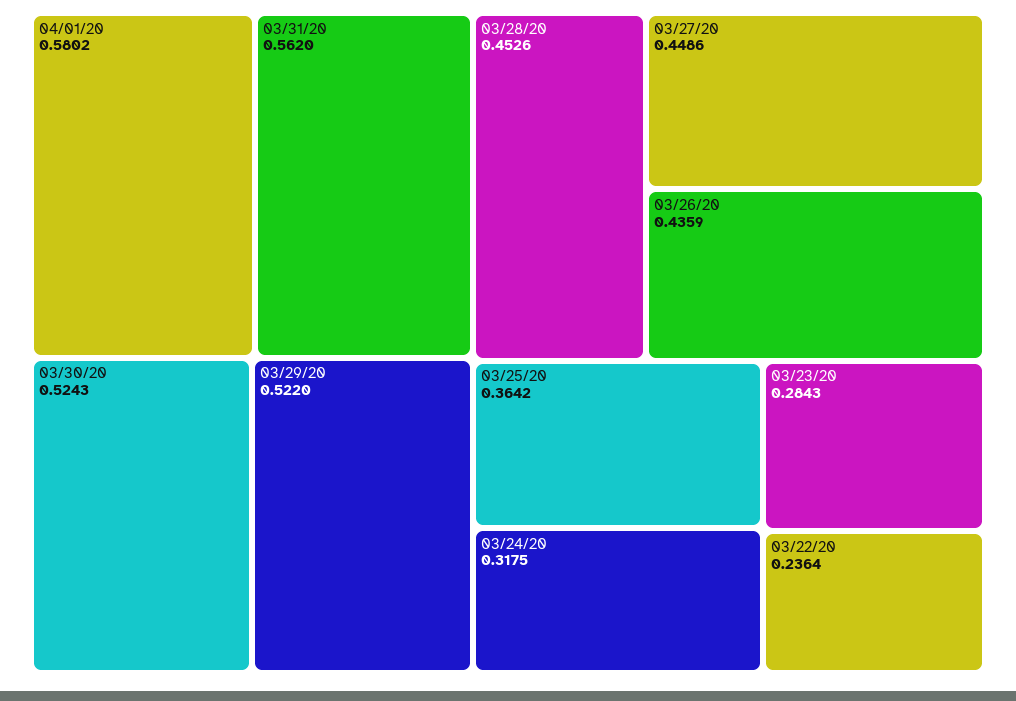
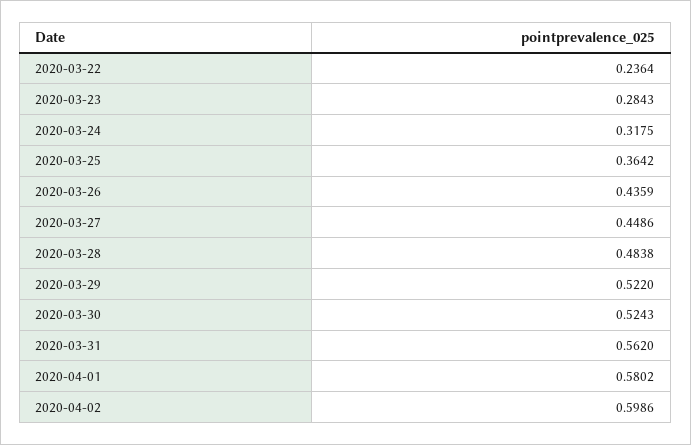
03/28/20: 0.4526 -> 0.4838
2020-04-02: none -> 0.5986

